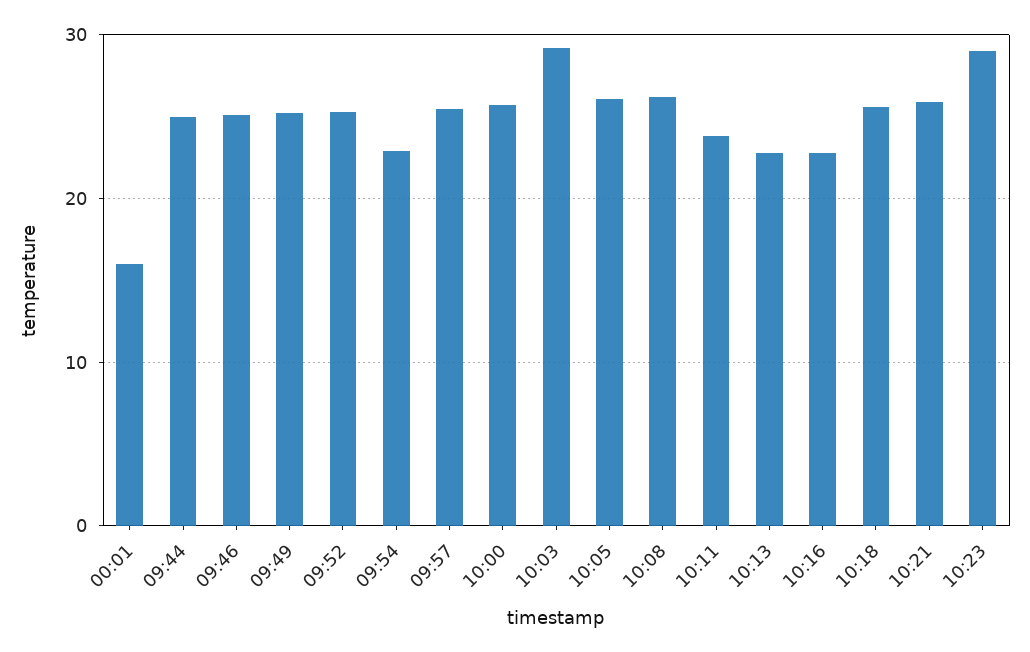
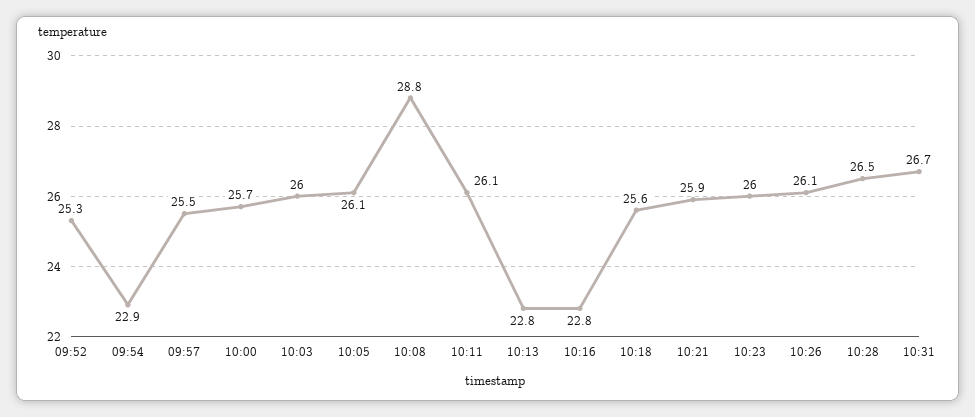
00:01: 16 -> none
09:44: 25 -> none
09:46: 25 -> none
09:49: 25 -> none
10:03: 29 -> 26
10:08: 26 -> 28.8
10:11: 24 -> 26.1
10:23: 29 -> 26
10:26: none -> 26.1
10:28: none -> 26.5
10:31: none -> 26.7

